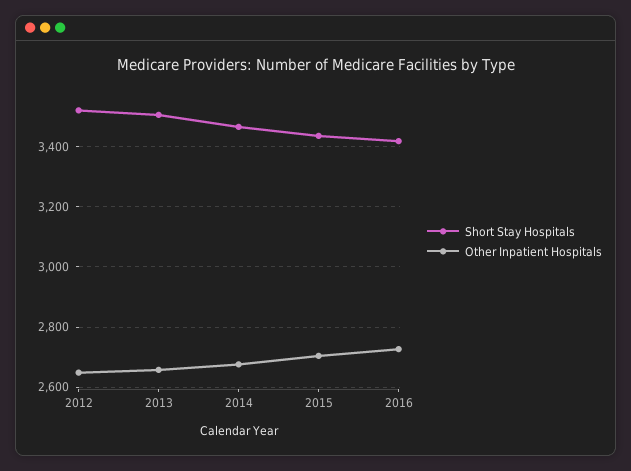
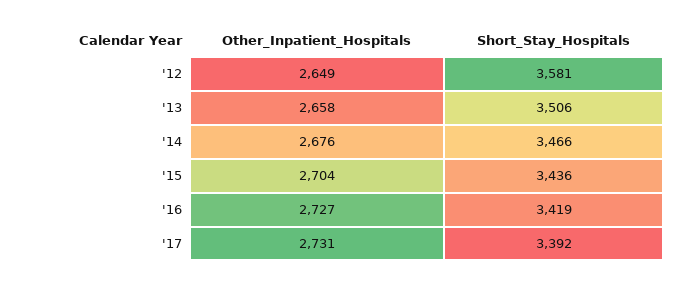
Short Stay Hospitals, 2012: 3520 -> 3581
Other Inpatient Hospitals, '17: none -> 2731
Short Stay Hospitals, '17: none -> 3392

